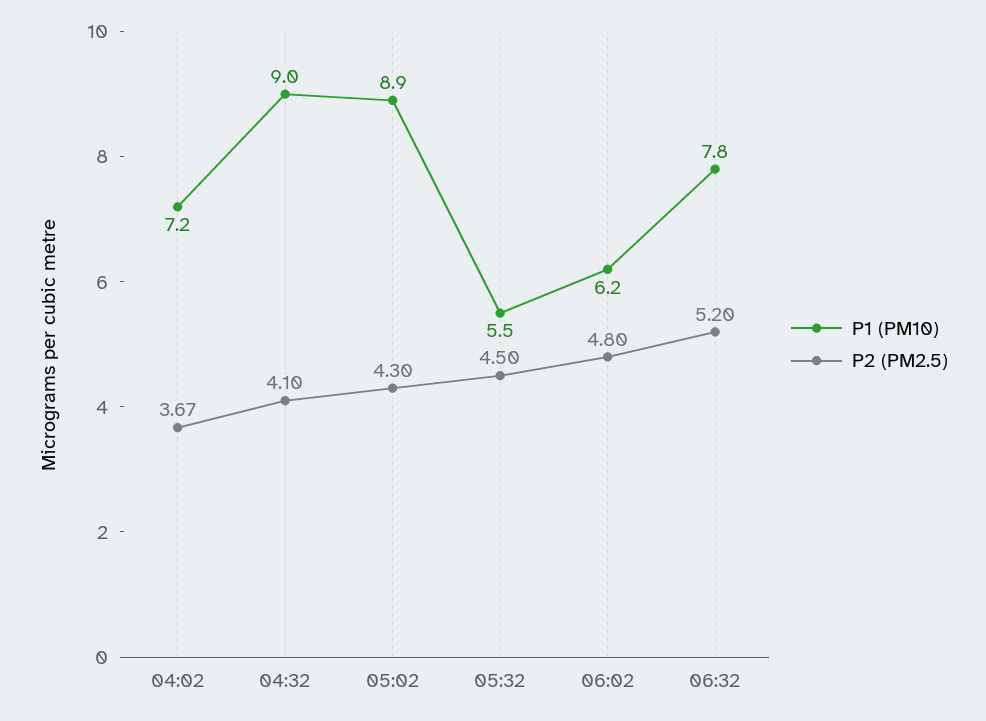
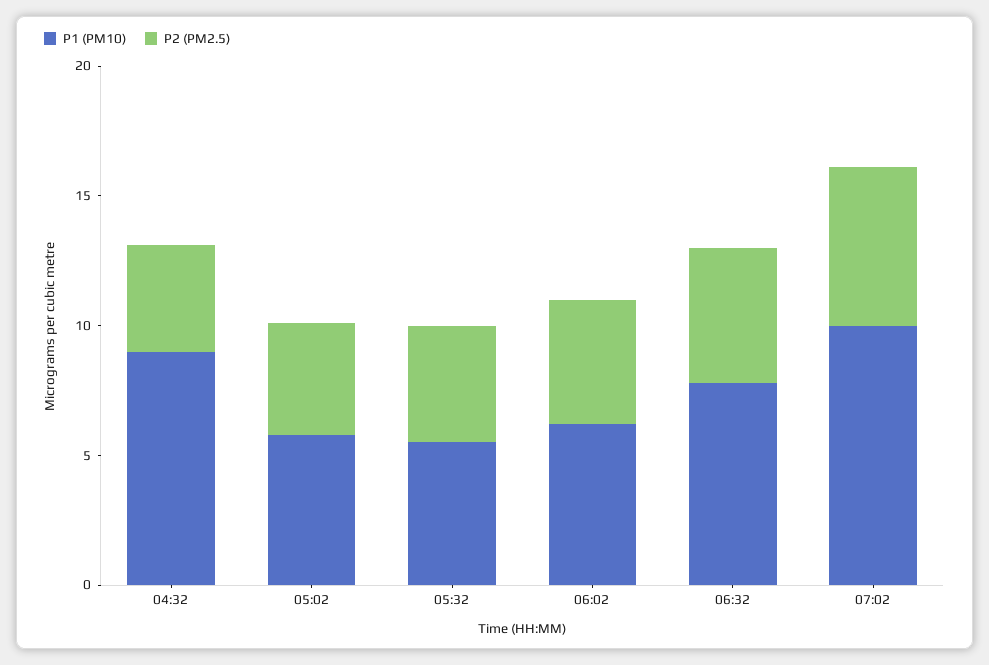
P1 (PM10), 04:02: 7.2 -> none
P2 (PM2.5), 04:02: 3.67 -> none
P1 (PM10), 05:02: 8.9 -> 6
P1 (PM10), 07:02: none -> 10
P2 (PM2.5), 07:02: none -> 6

